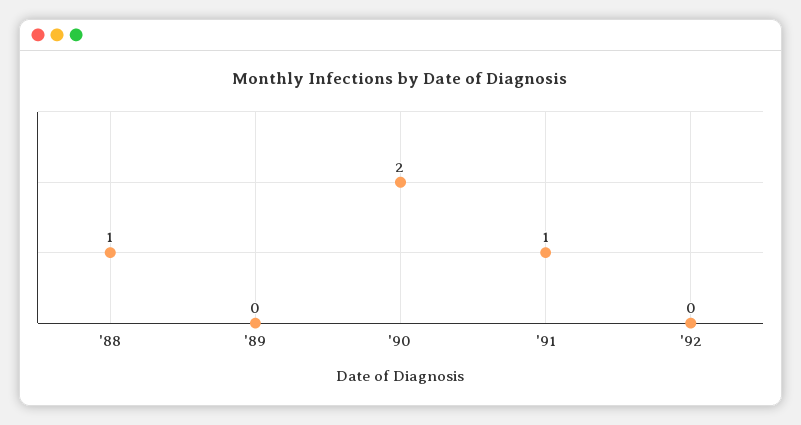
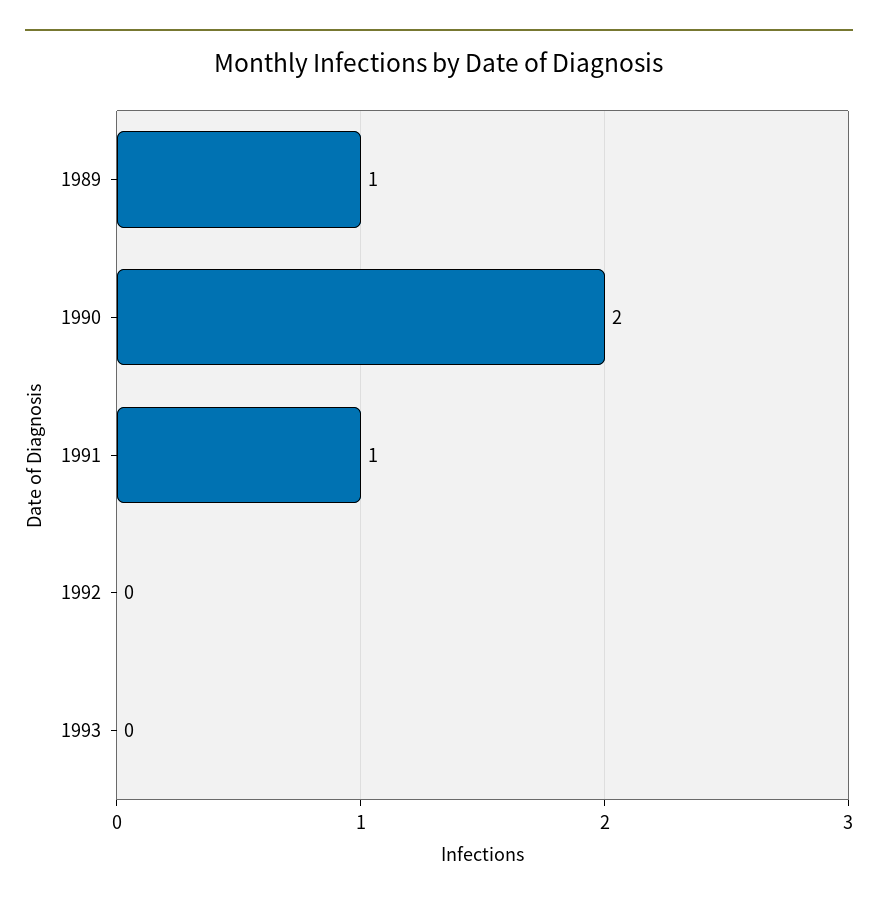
'88: 1 -> none
'89: 0 -> 1
1993: none -> 0

